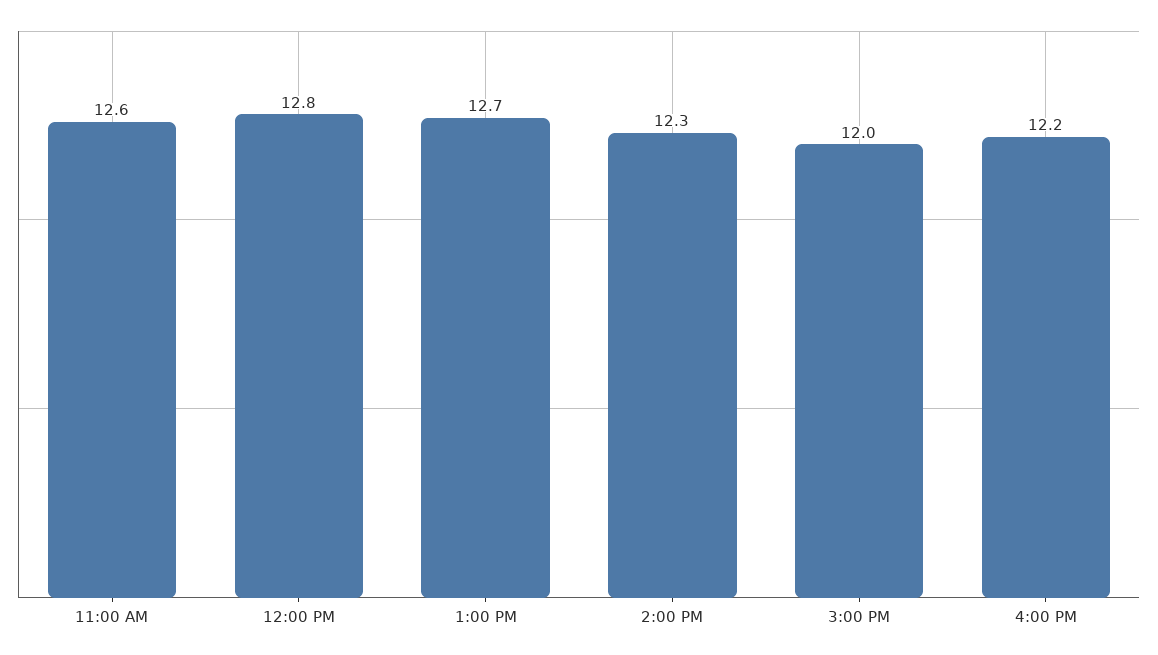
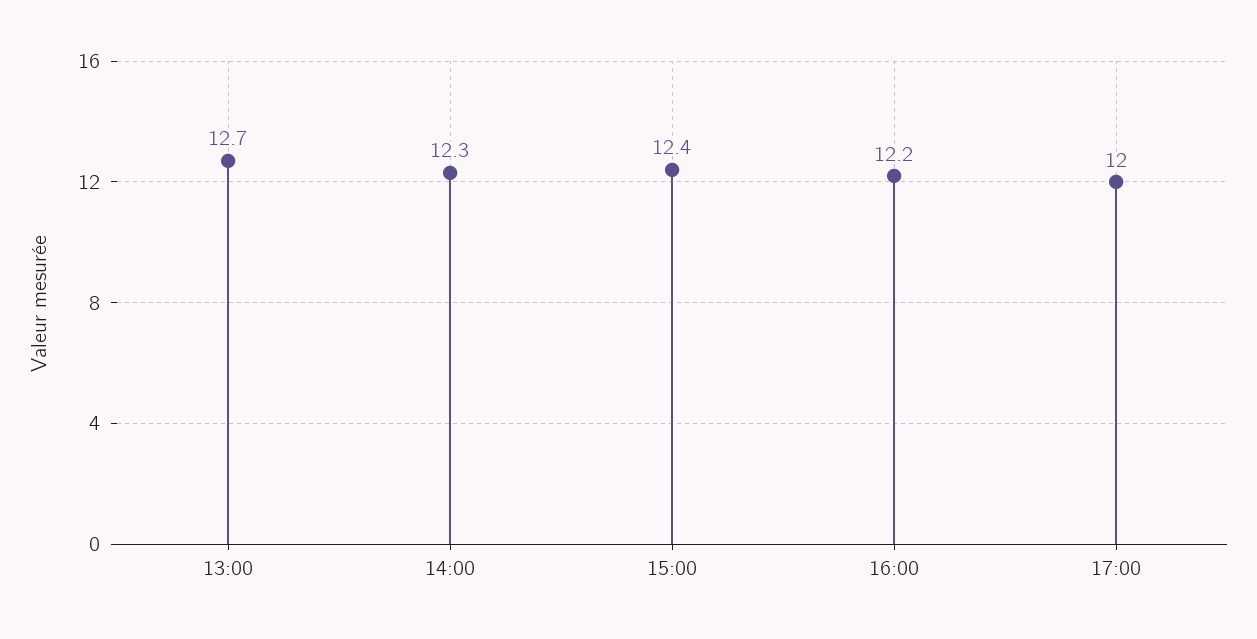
11:00 AM: 12.6 -> none
12:00 PM: 12.8 -> none
3:00 PM: 12 -> 12.4
17:00: none -> 12

